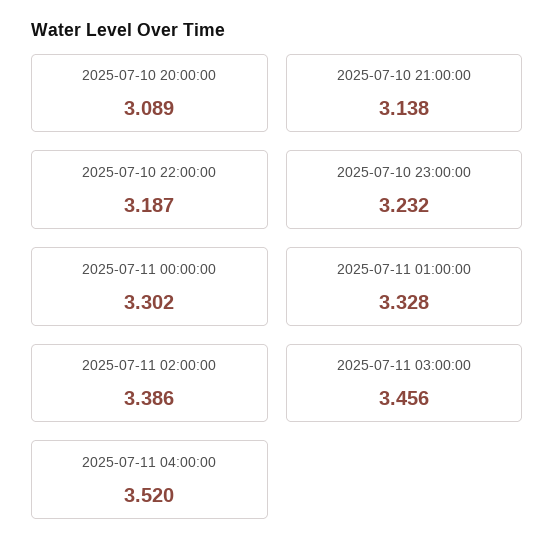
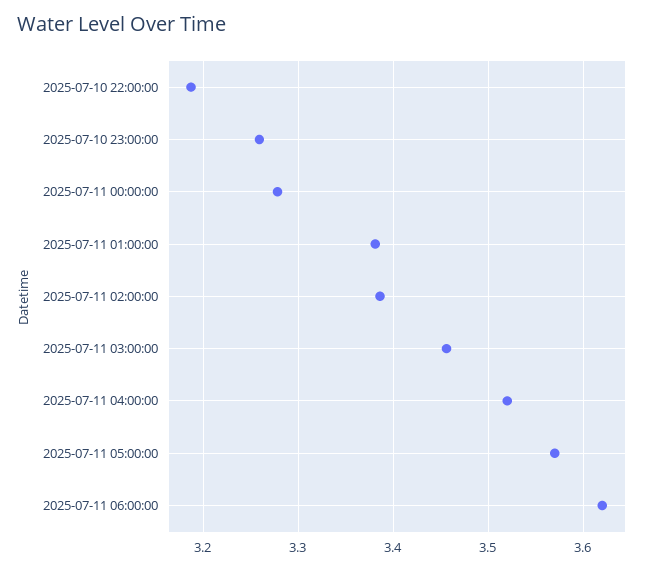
2025-07-10 20:00:00: 3.089 -> none
2025-07-10 21:00:00: 3.138 -> none
2025-07-10 23:00:00: 3.232 -> 3.26
2025-07-11 00:00:00: 3.302 -> 3.28
2025-07-11 01:00:00: 3.328 -> 3.38
2025-07-11 05:00:00: none -> 3.57
2025-07-11 06:00:00: none -> 3.62

